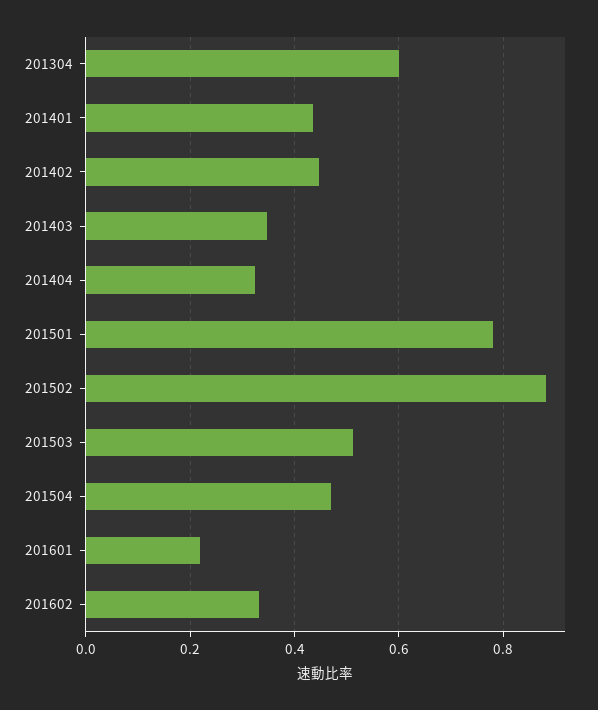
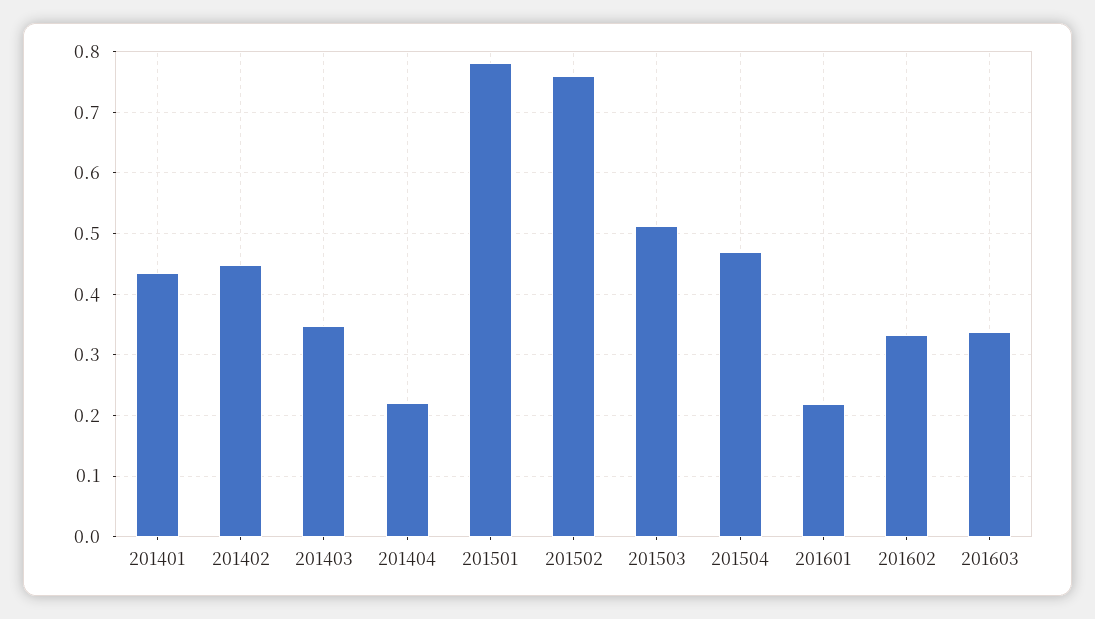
201304: 0.6 -> none
201404: 0.32 -> 0.22
201502: 0.88 -> 0.76
201603: none -> 0.34

